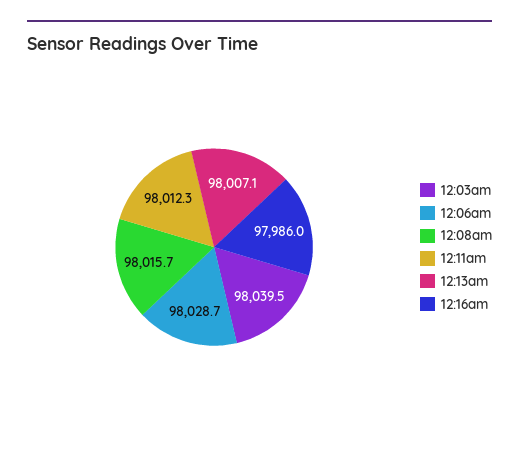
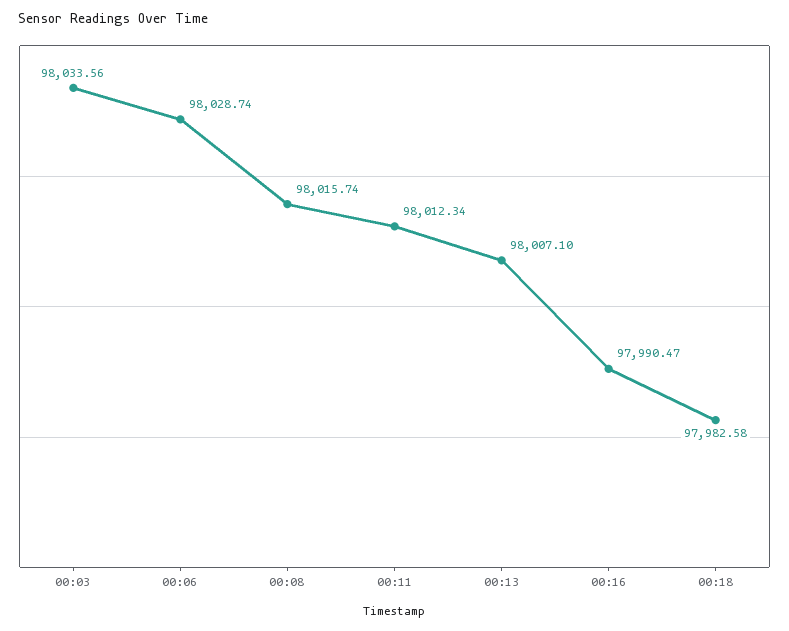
12:03am: 98039.5 -> 98033.56
12:16am: 97986 -> 97990.47
00:18: none -> 97982.58

